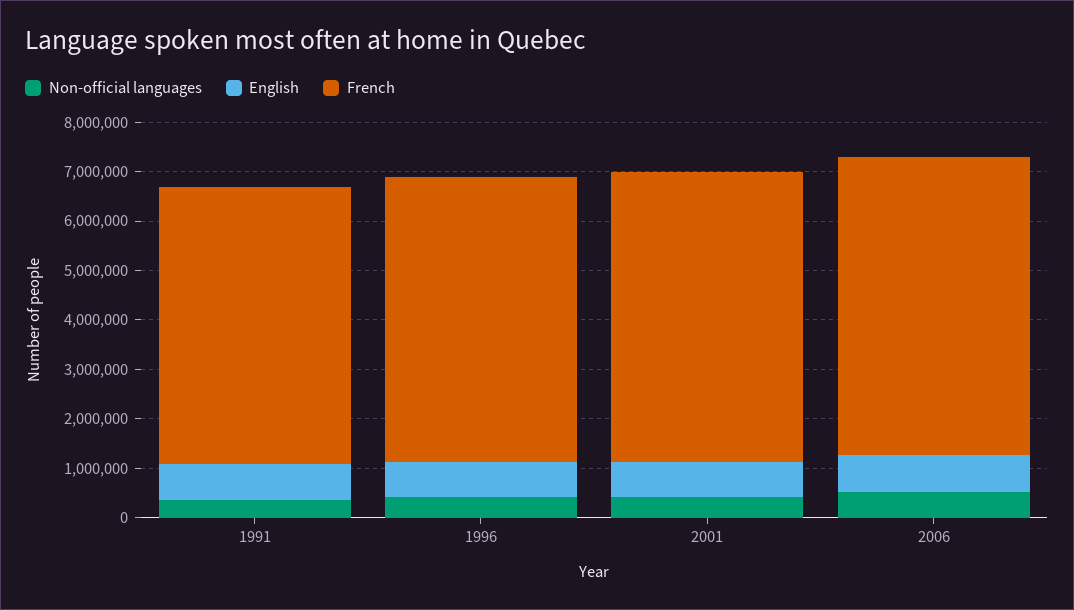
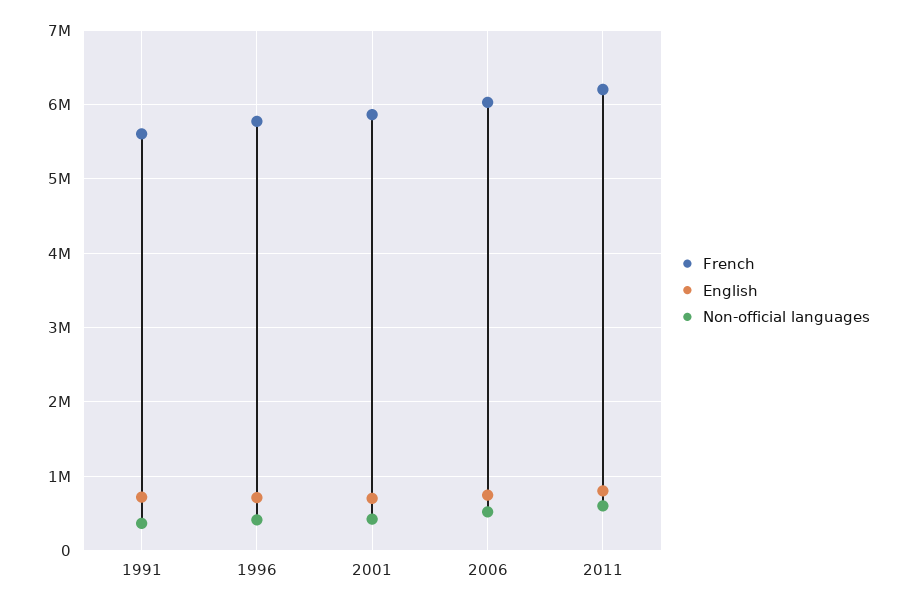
French, 2011: none -> 6200000
English, 2011: none -> 800000
Non-official languages, 2011: none -> 600000

